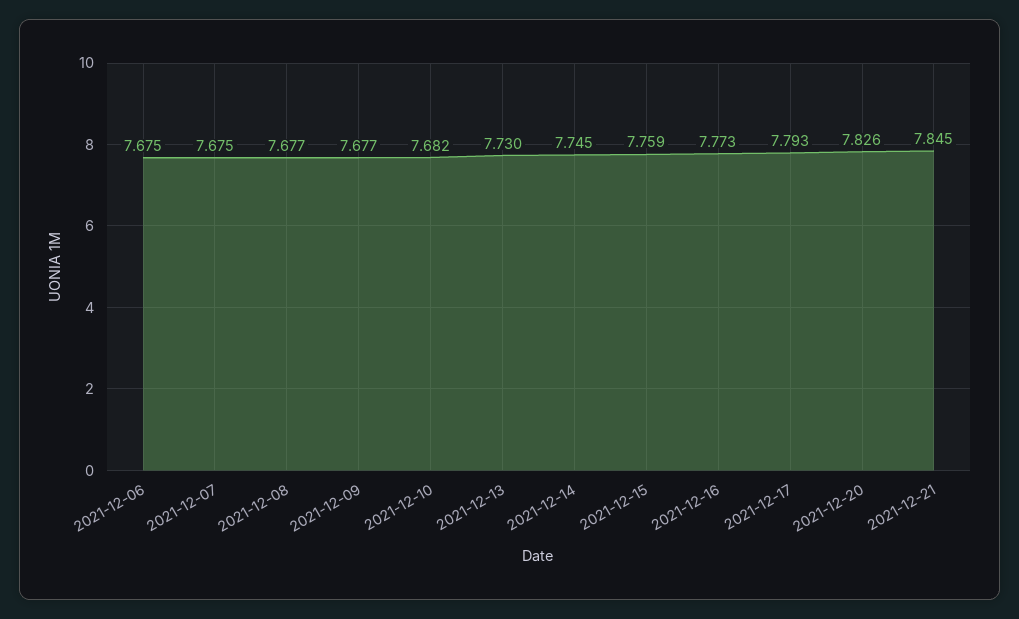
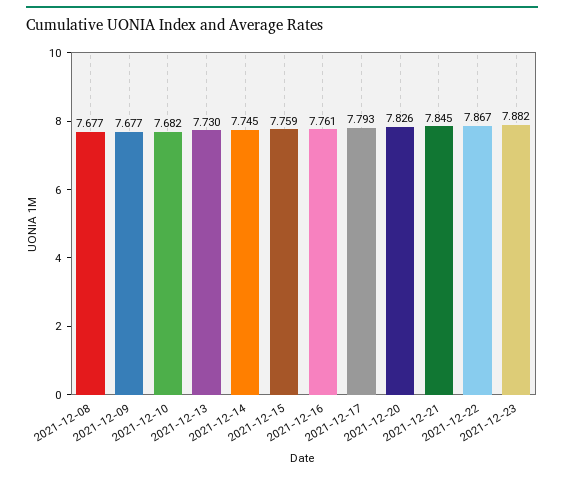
2021-12-06: 7.675 -> none
2021-12-07: 7.675 -> none
2021-12-16: 7.773 -> 7.761
2021-12-22: none -> 7.867
2021-12-23: none -> 7.882

